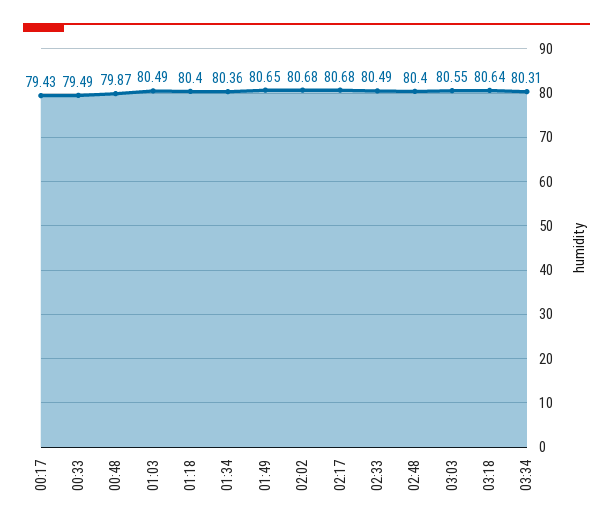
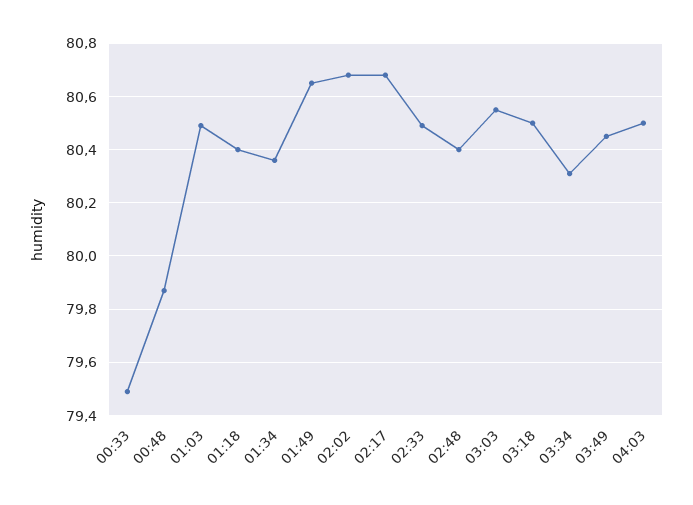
00:17: 79.43 -> none
03:18: 80.64 -> 80.5
03:49: none -> 80.45
04:03: none -> 80.5

